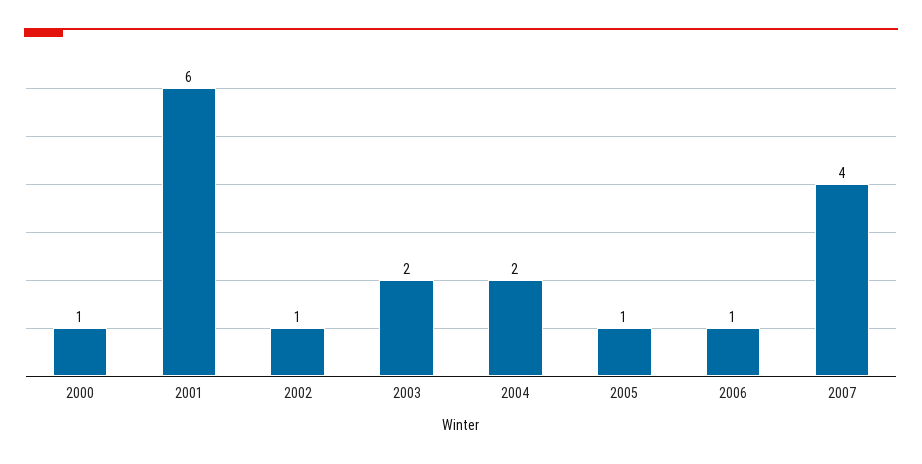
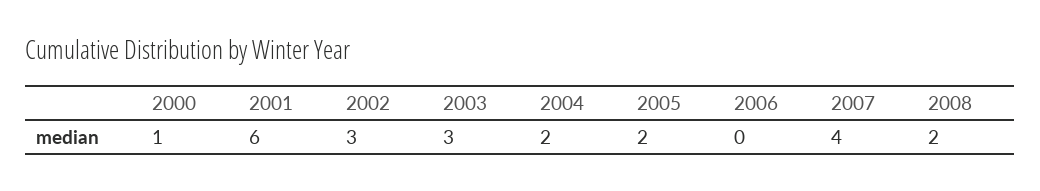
2002: 1 -> 3
2003: 2 -> 3
2005: 1 -> 2
2006: 1 -> 0
2008: none -> 2

